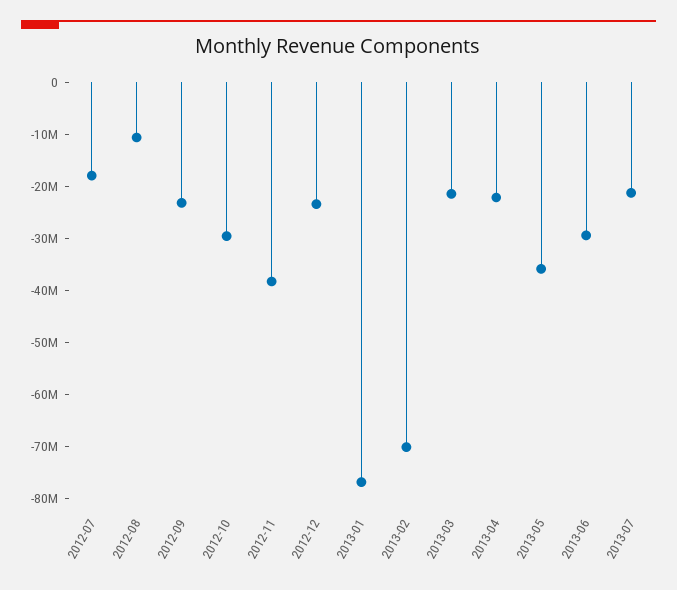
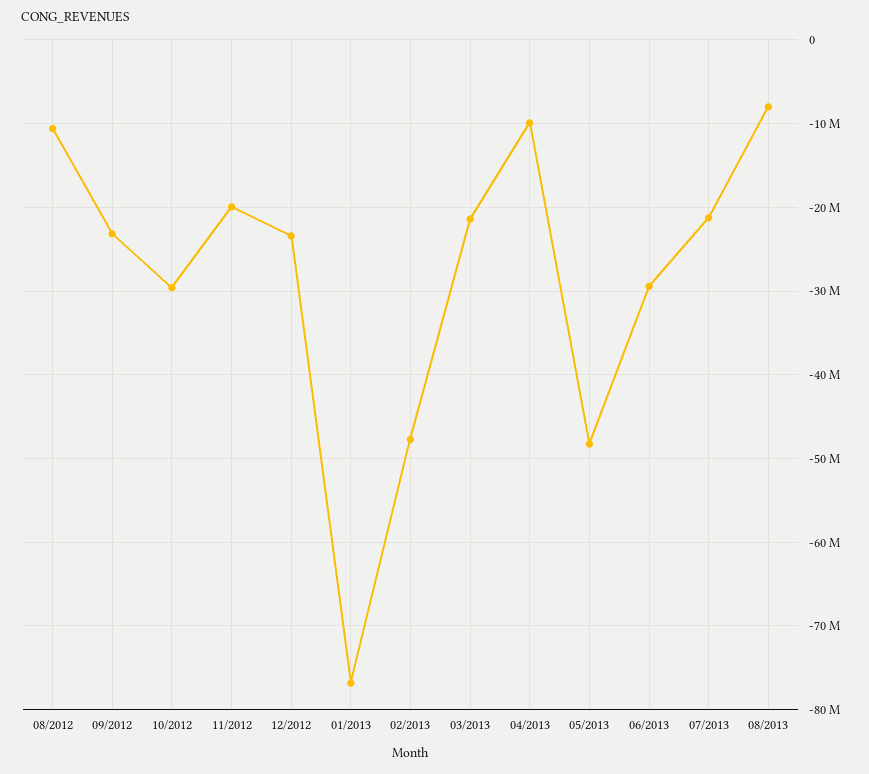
2012-07: -18000000 -> none
2012-11: -38000000 -> -20000000
2013-02: -70000000 -> -48000000
2013-04: -22000000 -> -10000000
2013-05: -36000000 -> -48000000
08/2013: none -> -8000000

